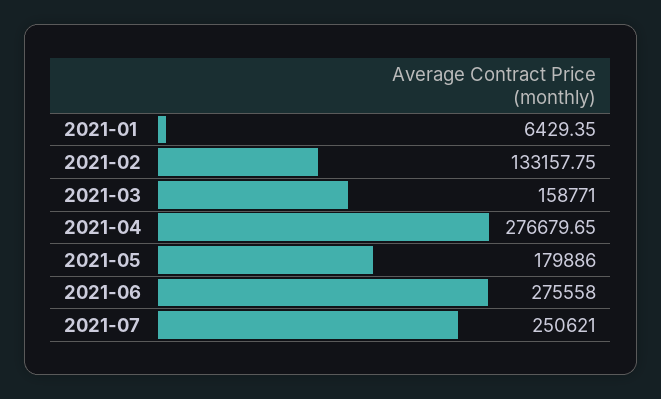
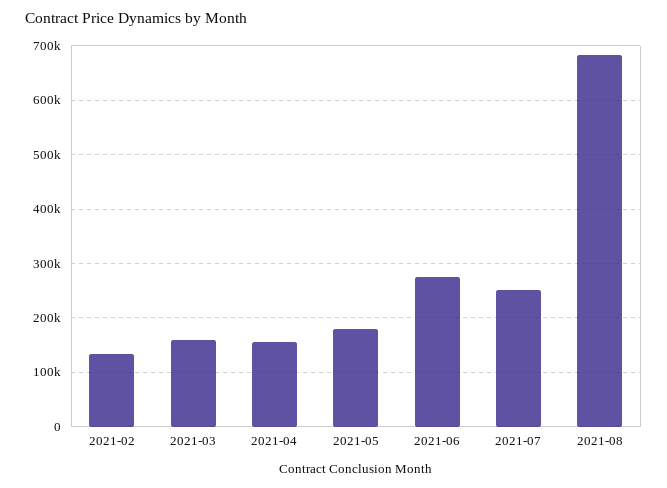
2021-01: 6429.35 -> none
2021-04: 276679.65 -> 160000
2021-08: none -> 680000

